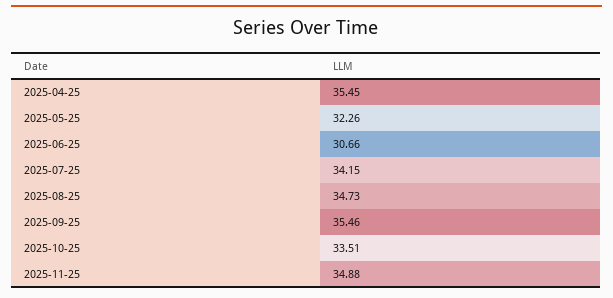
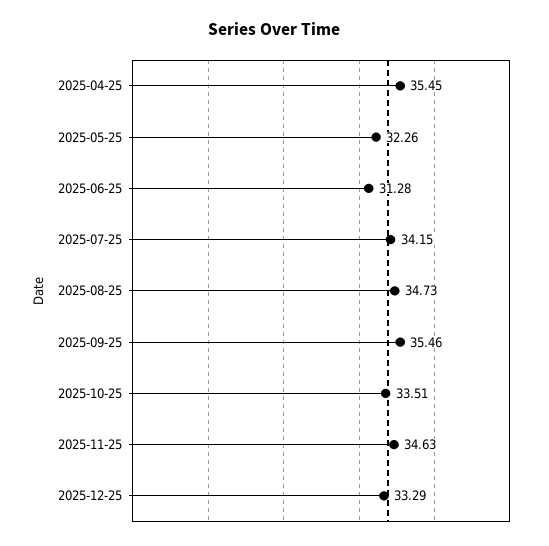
2025-06-25: 30.66 -> 31.28
2025-11-25: 34.88 -> 34.63
2025-12-25: none -> 33.29

